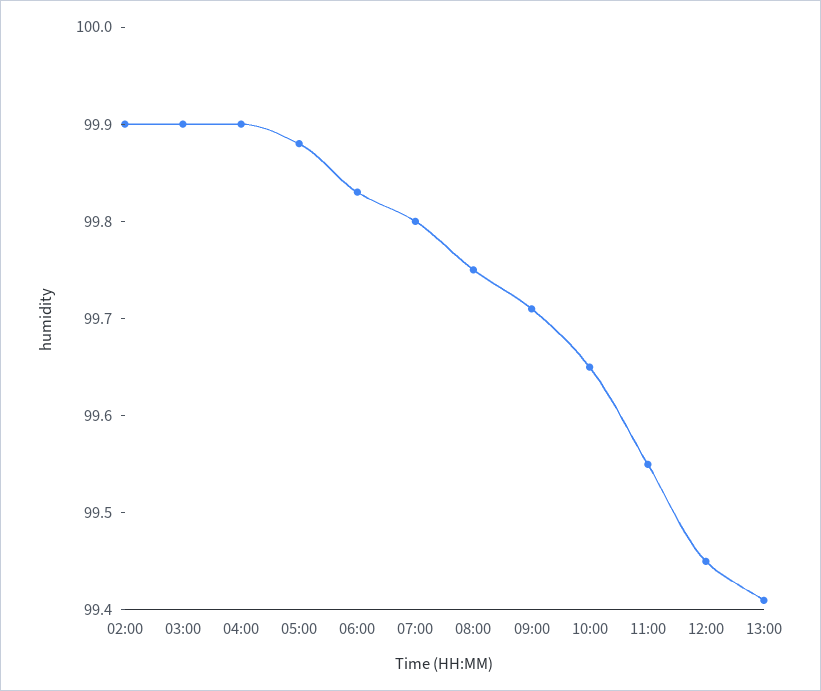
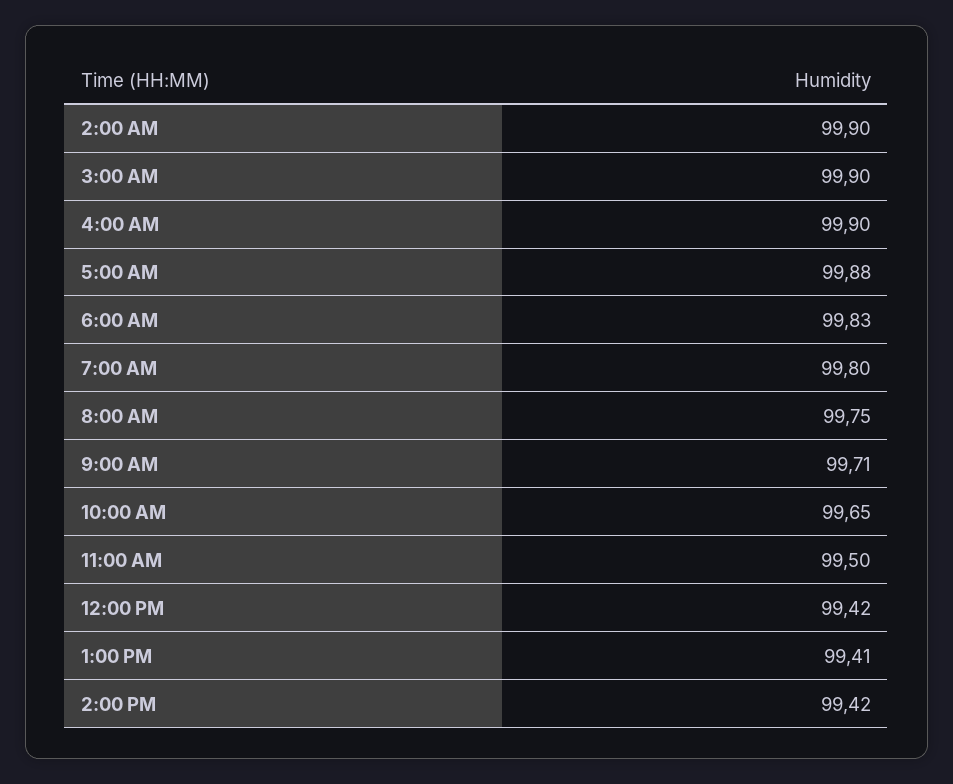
11:00: 99.55 -> 99.5
12:00: 99.45 -> 99.42
2:00 PM: none -> 99.42

